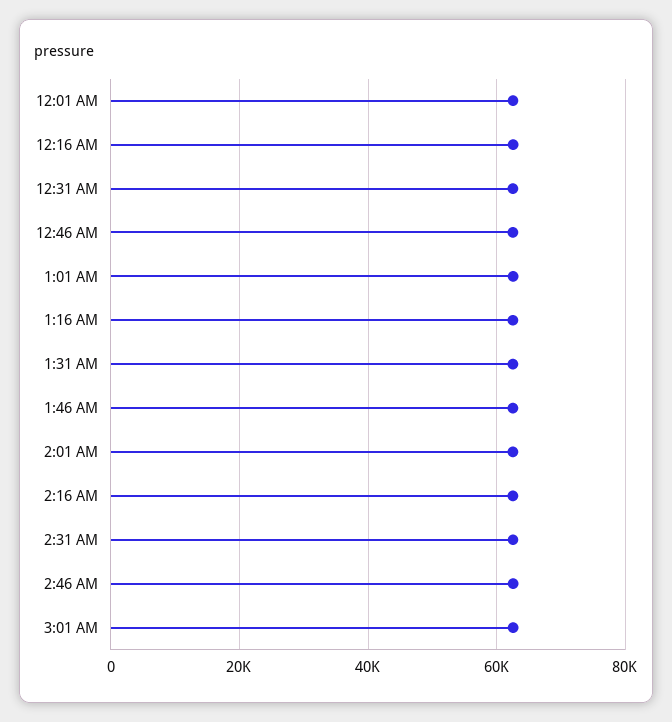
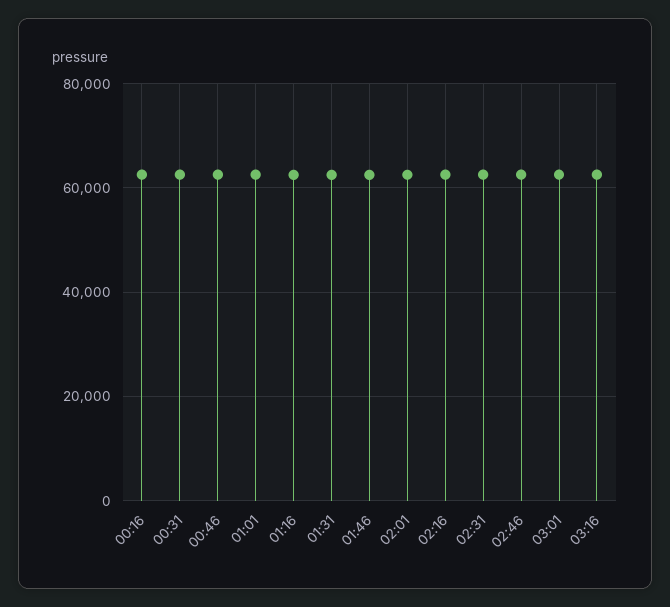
12:01 AM: 62000 -> none
03:16: none -> 62000

